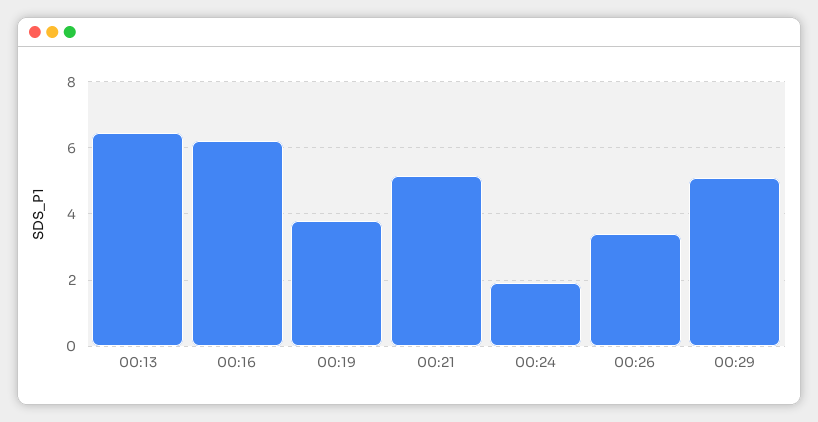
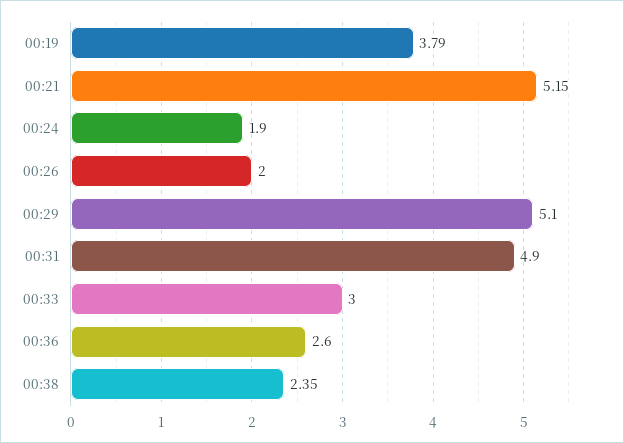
00:13: 6.4 -> none
00:16: 6.2 -> none
00:26: 3.4 -> 2
00:31: none -> 4.9
00:33: none -> 3
00:36: none -> 2.6
00:38: none -> 2.35

